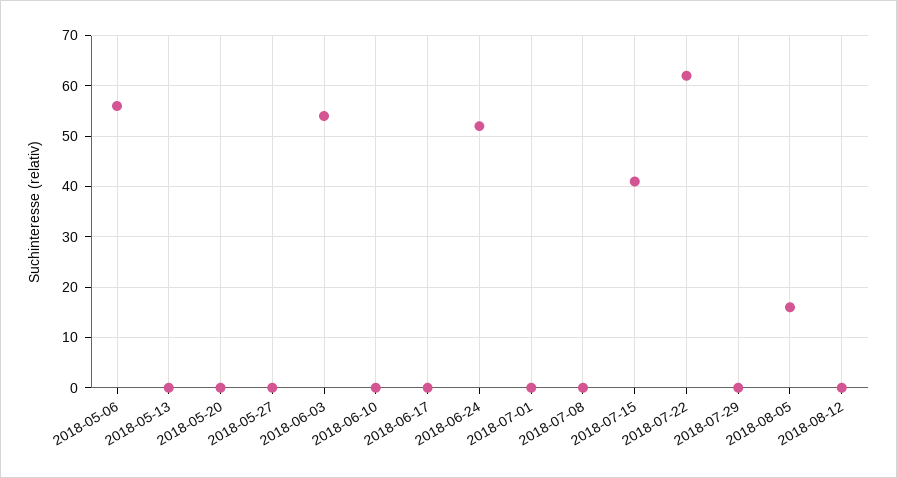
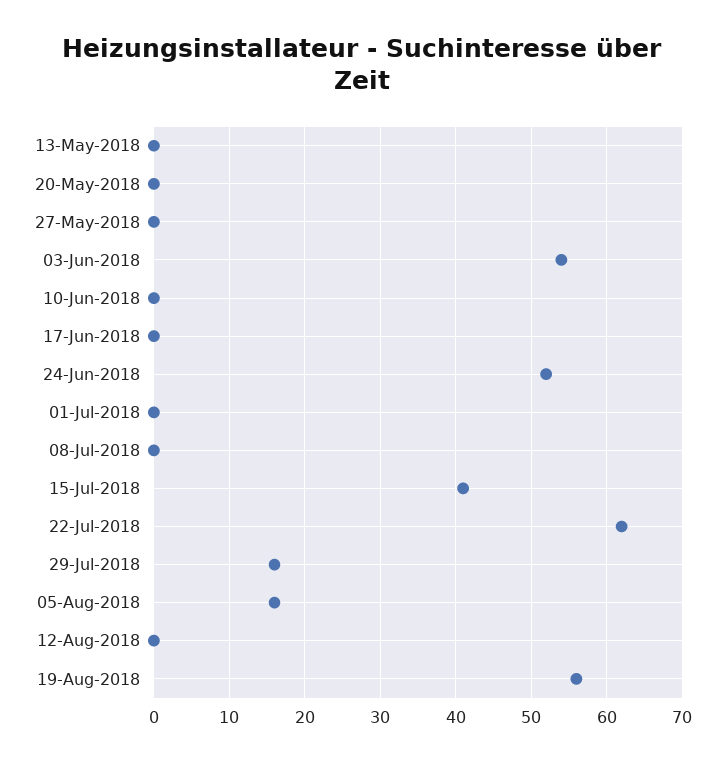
2018-05-06: 55 -> none
2018-07-29: 0 -> 16
19-Aug-2018: none -> 56

